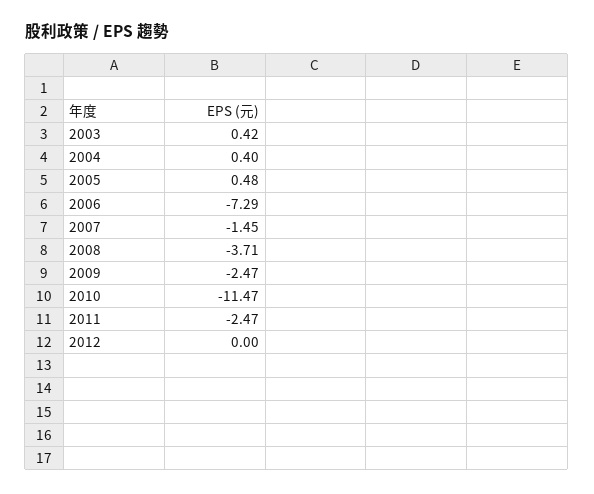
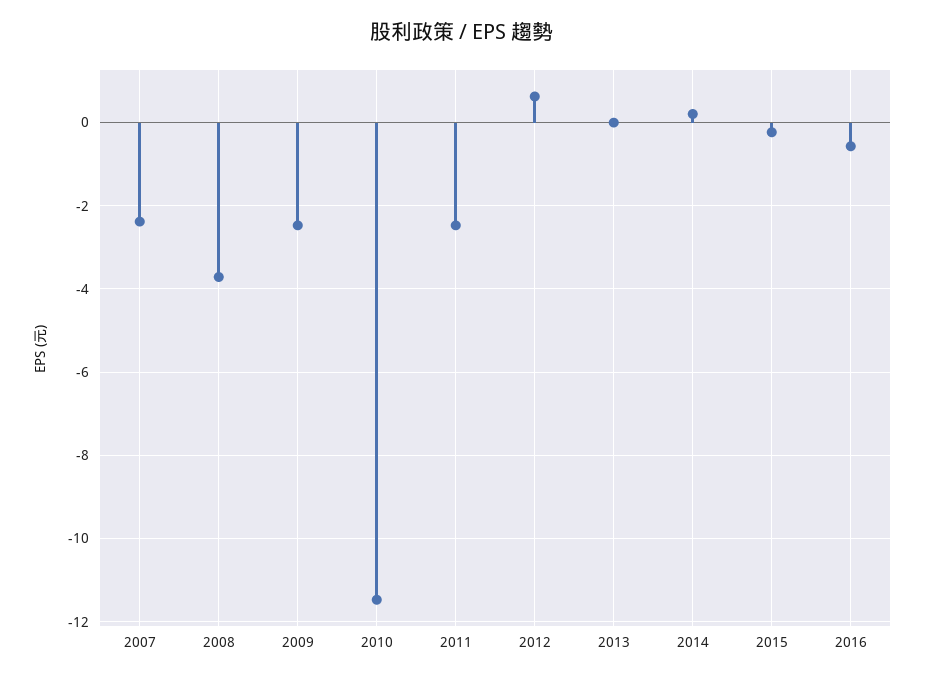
2003: 0.42 -> none
2004: 0.4 -> none
2005: 0.48 -> none
2006: -7.29 -> none
2007: -1.45 -> -2.4
2012: 0 -> 0.6
2013: none -> 0
2014: none -> 0.2
2015: none -> -0.2
2016: none -> -0.6

